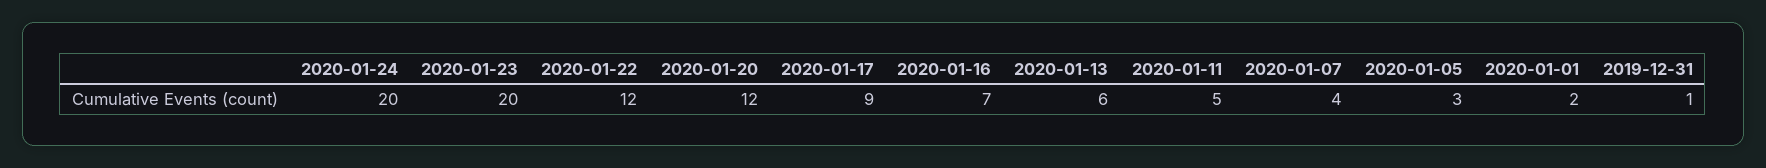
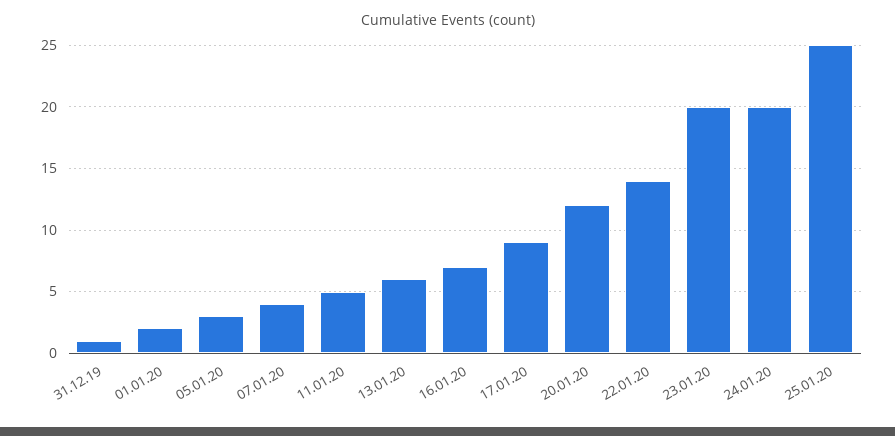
2020-01-22: 12 -> 14
25.01.20: none -> 25

